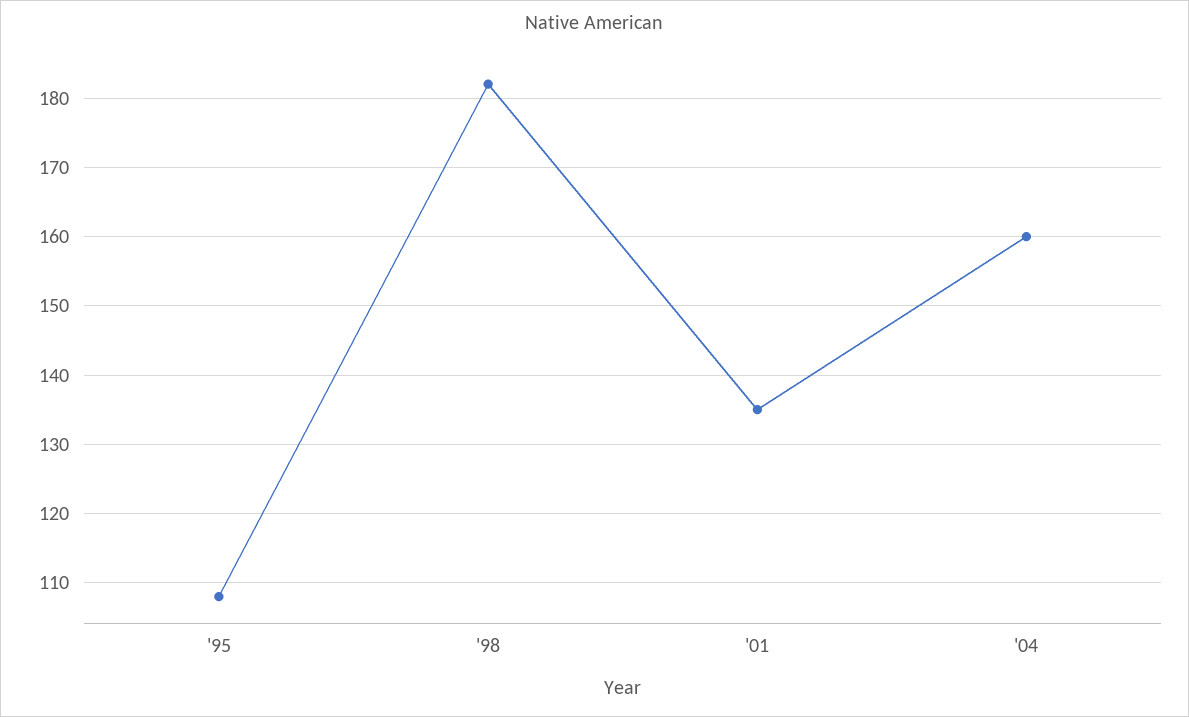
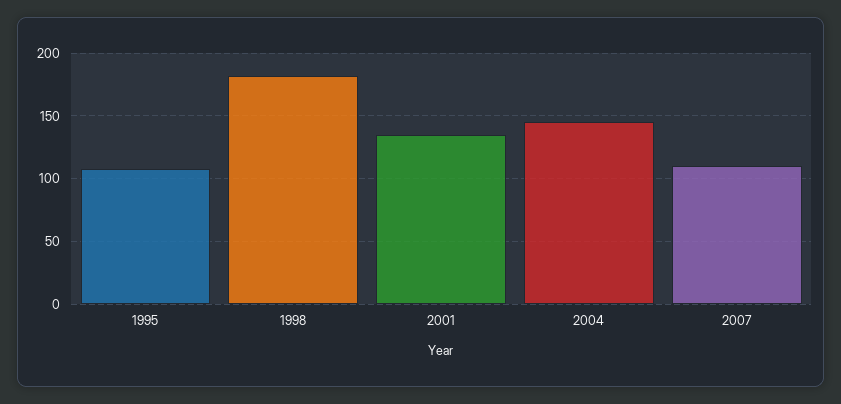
'04: 160 -> 145
2007: none -> 110

